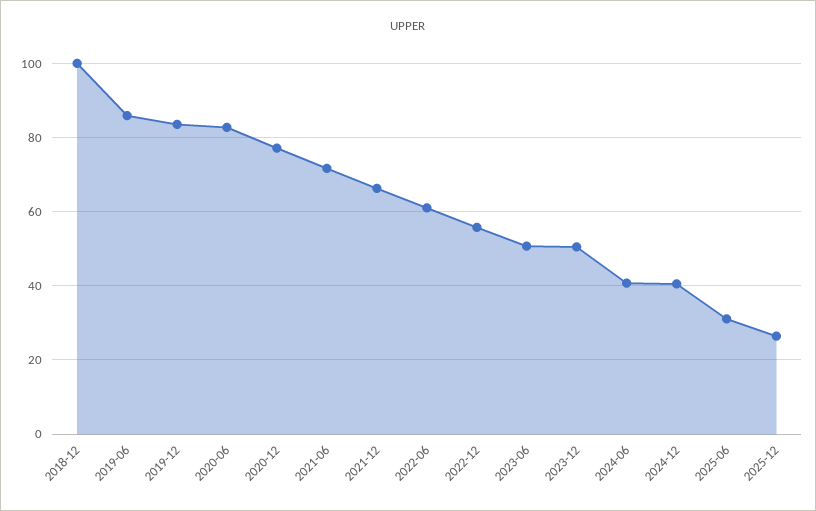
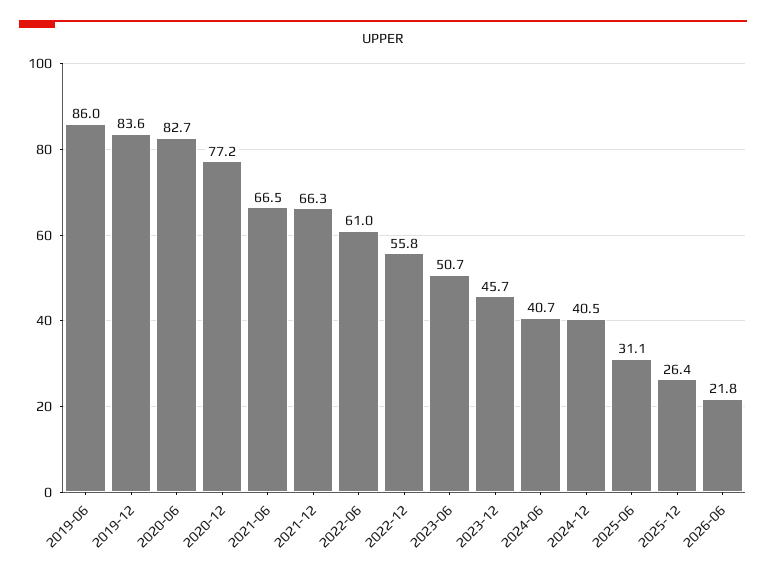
2018-12: 100 -> none
2021-06: 72 -> 66.5
2023-12: 50 -> 45.7
2026-06: none -> 21.8

